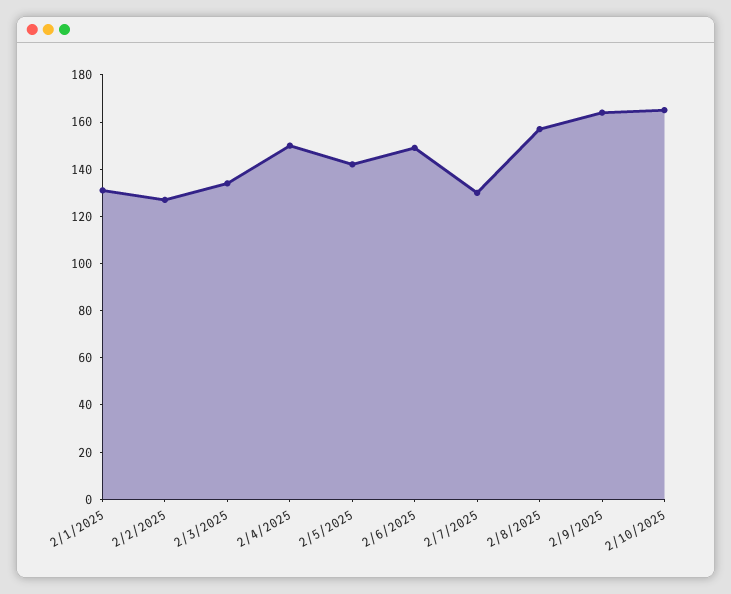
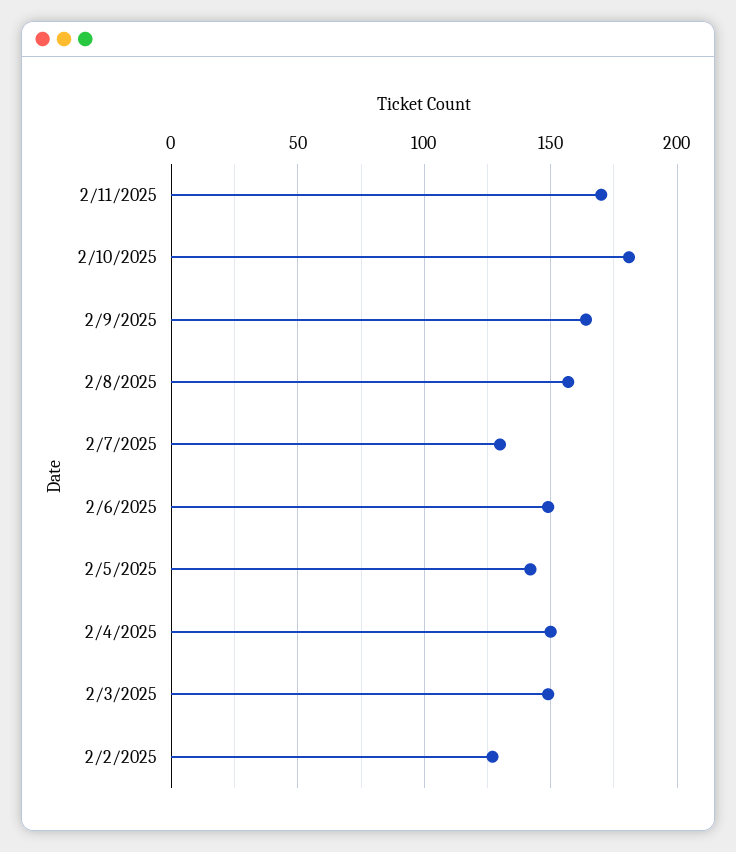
2/1/2025: 130 -> none
2/3/2025: 135 -> 150
2/10/2025: 165 -> 180
2/11/2025: none -> 170

